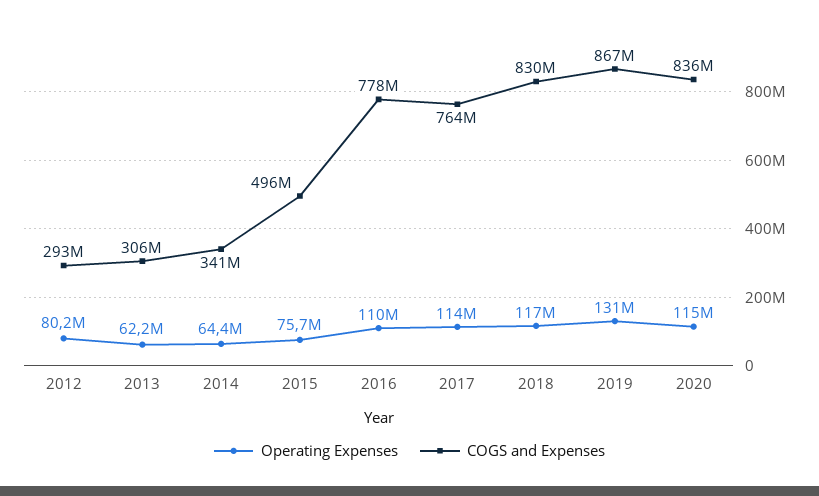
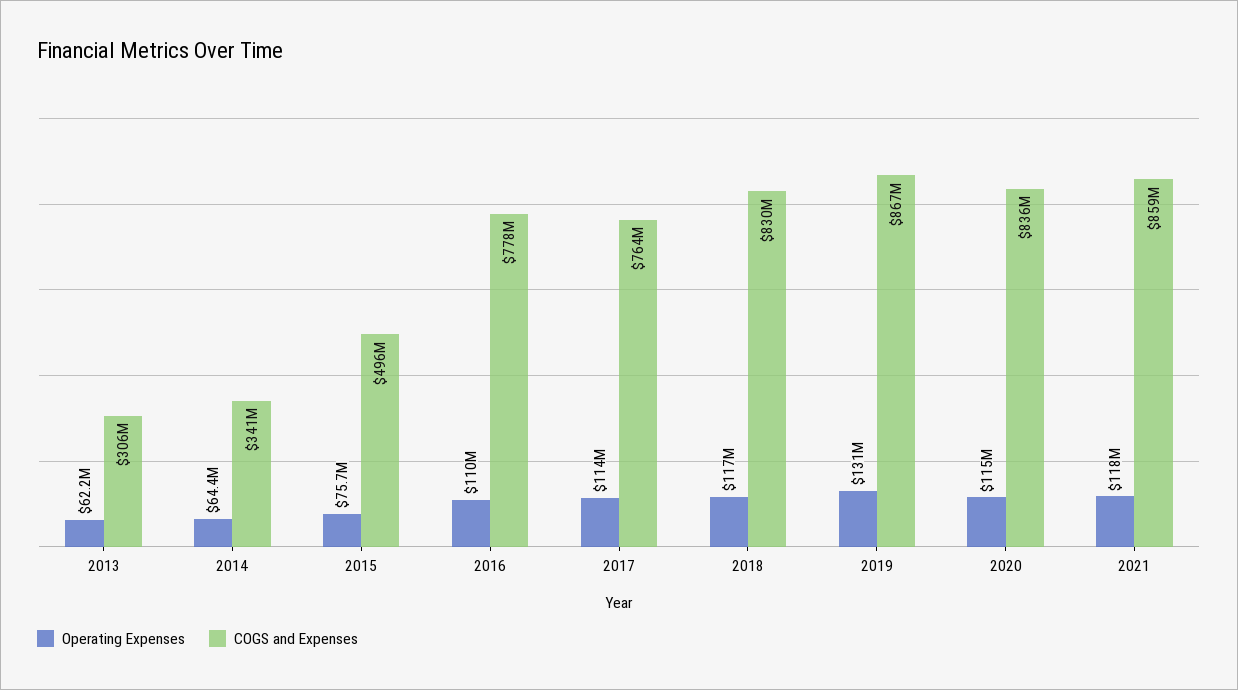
Operating Expenses, 2012: 80200000 -> none
COGS and Expenses, 2012: 293000000 -> none
Operating Expenses, 2021: none -> 118000000
COGS and Expenses, 2021: none -> 859000000

